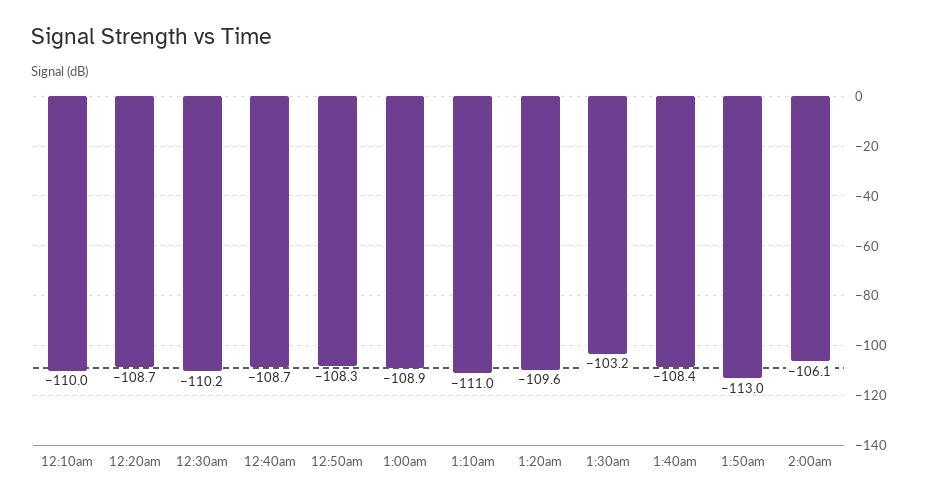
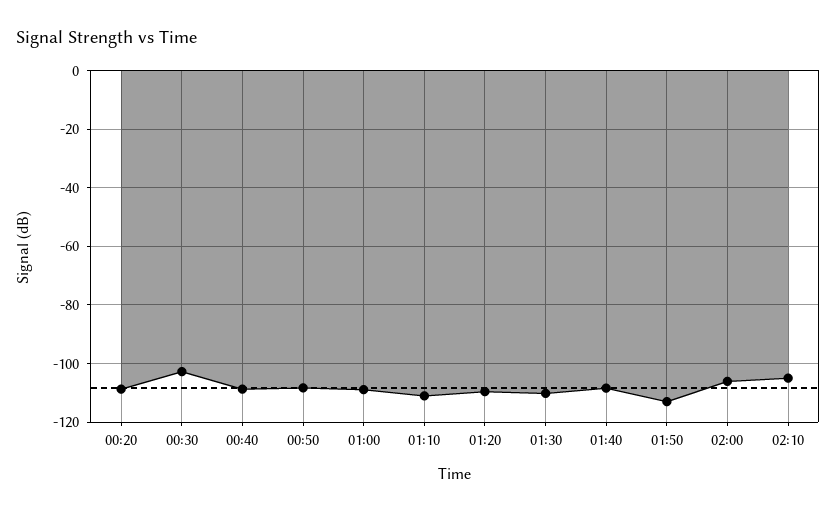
12:10am: -110 -> none
12:30am: -110.2 -> -102.5
1:30am: -103.2 -> -110
02:10: none -> -105

